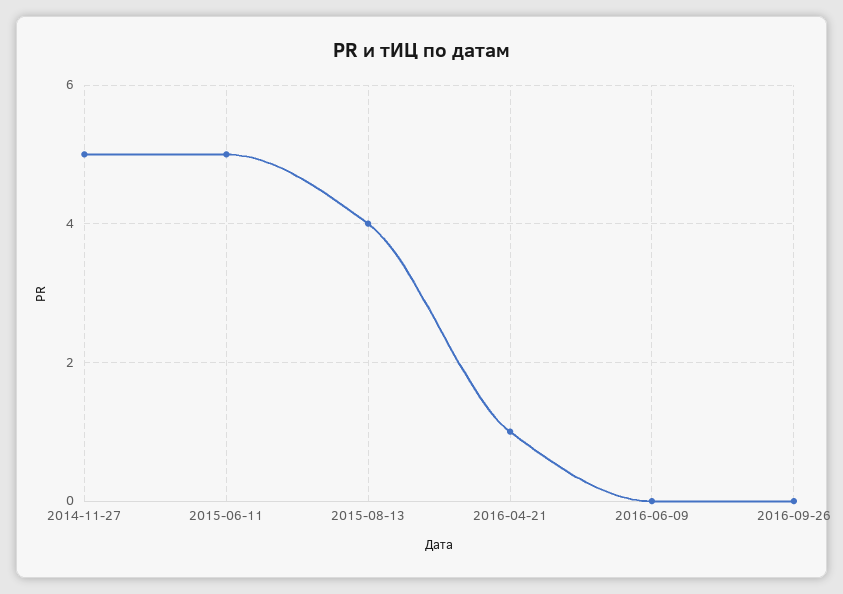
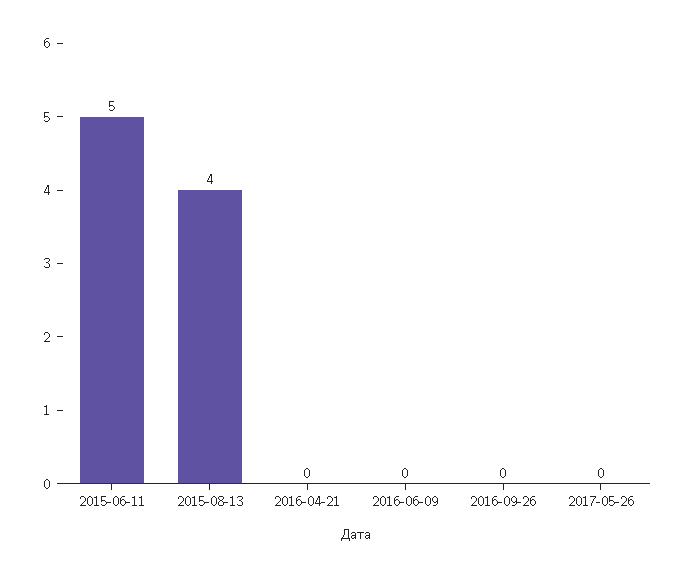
2014-11-27: 5 -> none
2016-04-21: 1 -> 0
2017-05-26: none -> 0

